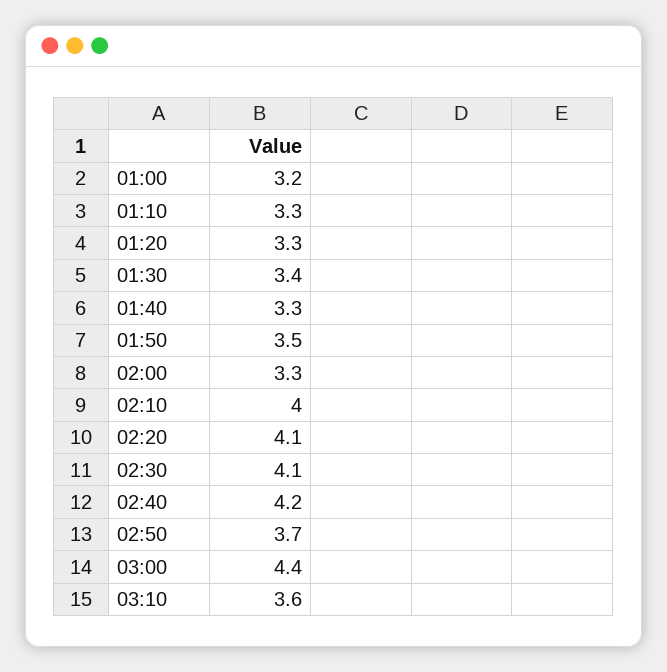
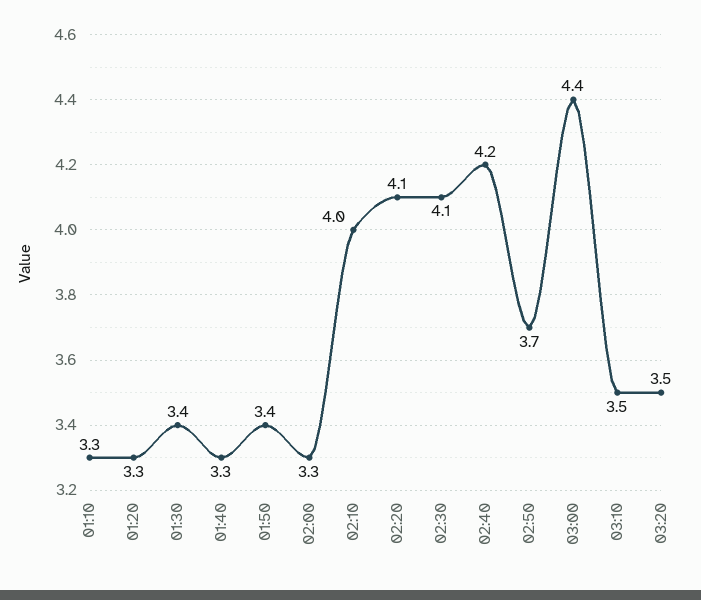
01:00: 3.2 -> none
01:50: 3.5 -> 3.4
03:10: 3.6 -> 3.5
03:20: none -> 3.5

